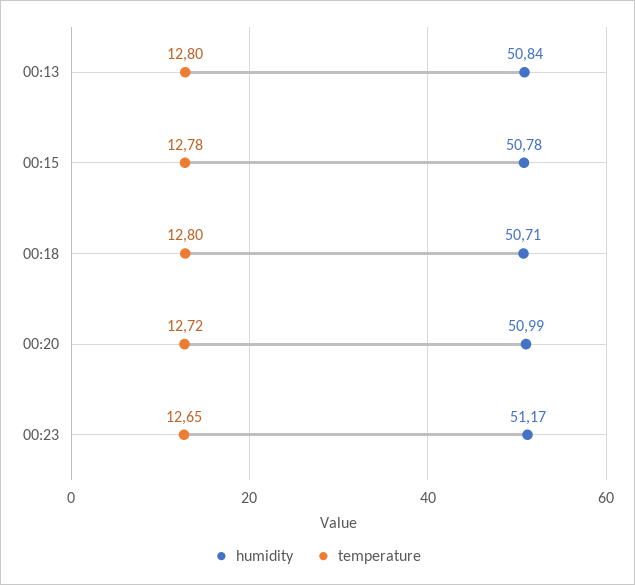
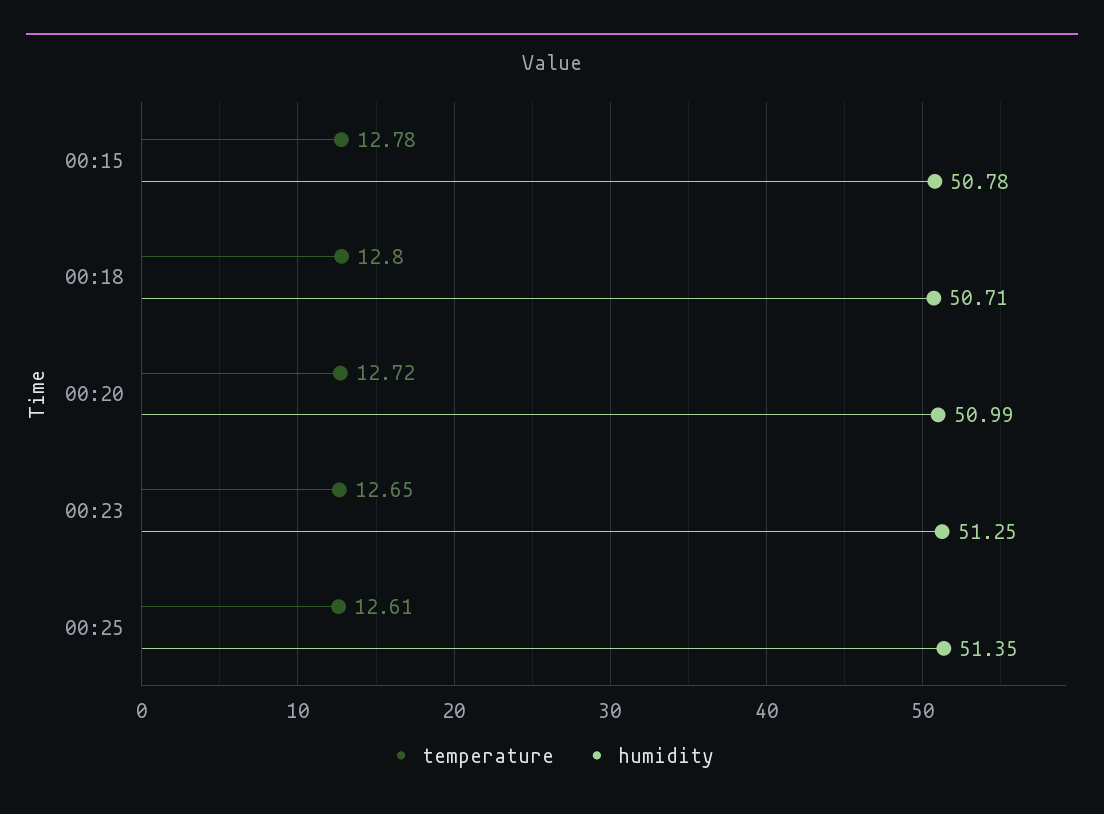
humidity, 00:13: 50.84 -> none
temperature, 00:13: 12.8 -> none
humidity, 00:23: 51.17 -> 51.25
temperature, 00:25: none -> 12.61
humidity, 00:25: none -> 51.35

